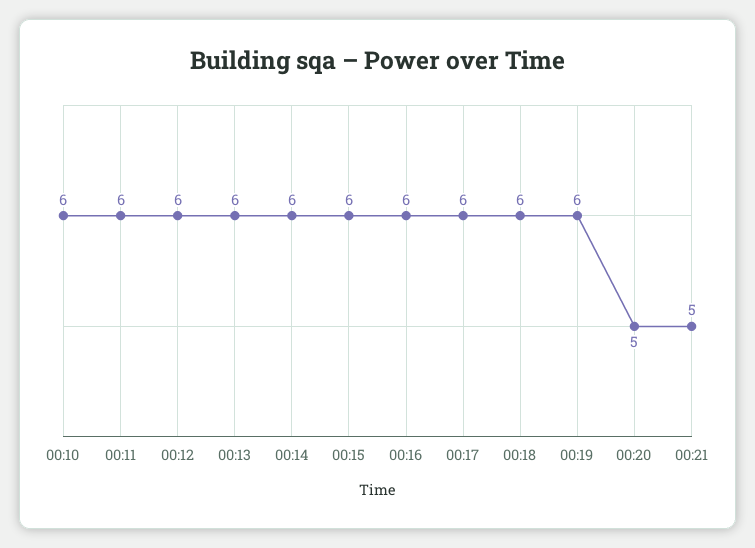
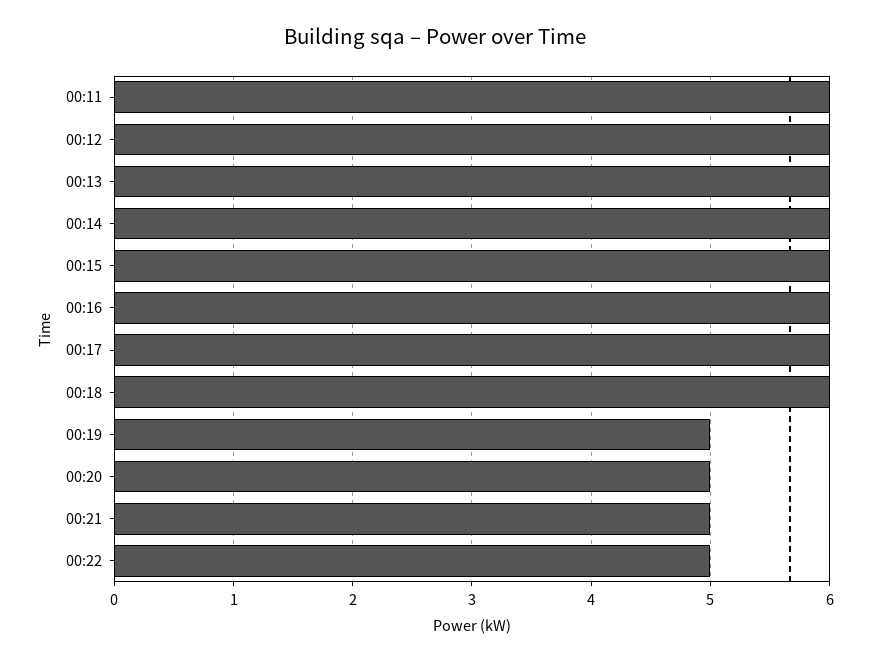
00:10: 6 -> none
00:19: 6 -> 5
00:22: none -> 5

